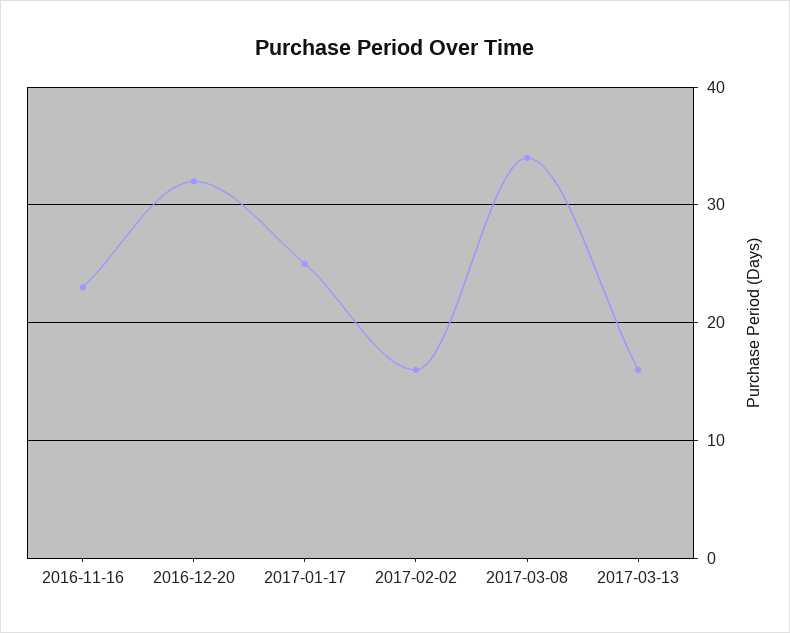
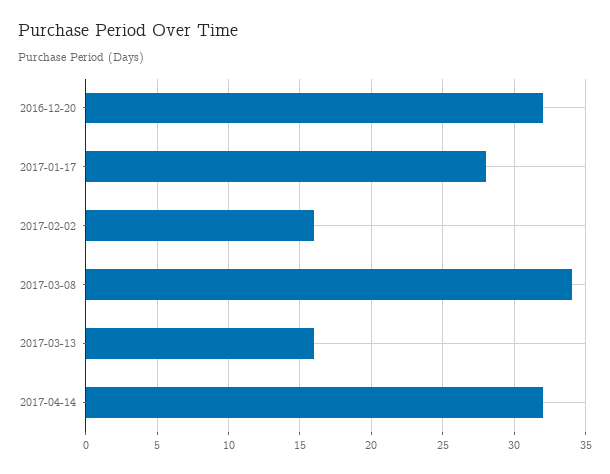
2016-11-16: 23 -> none
2017-01-17: 25 -> 28
2017-04-14: none -> 32

